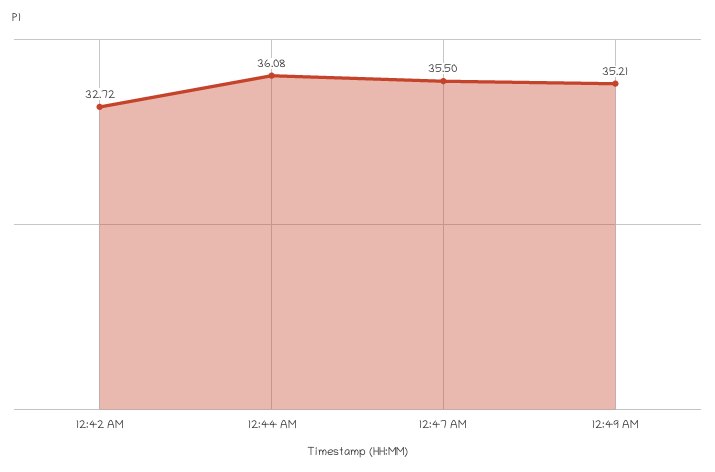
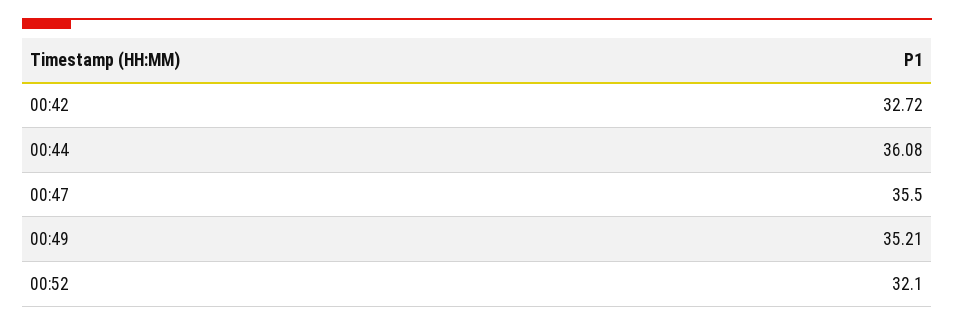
00:52: none -> 32.1

